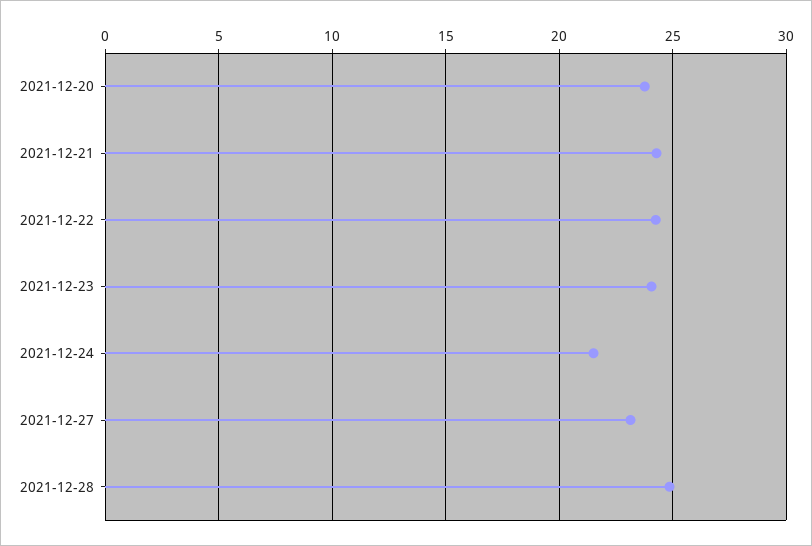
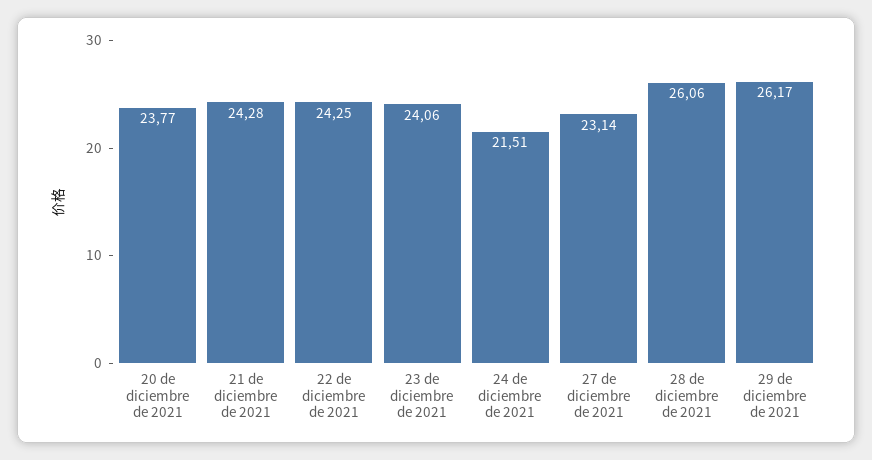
2021-12-28: 25 -> 26.06
29 de diciembre de 2021: none -> 26.17

